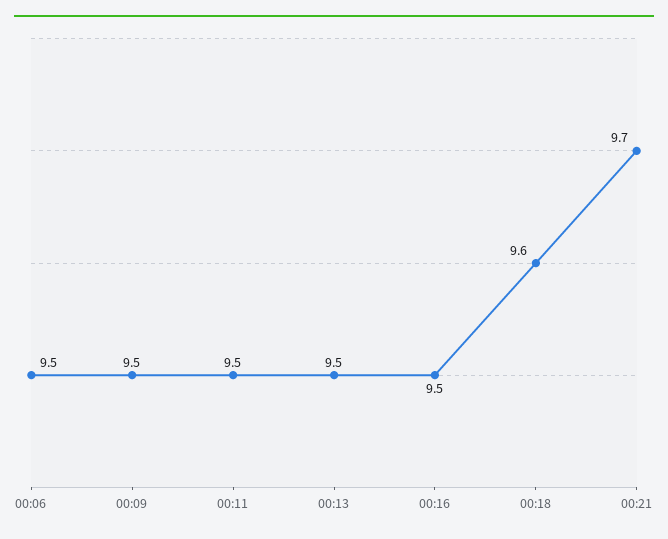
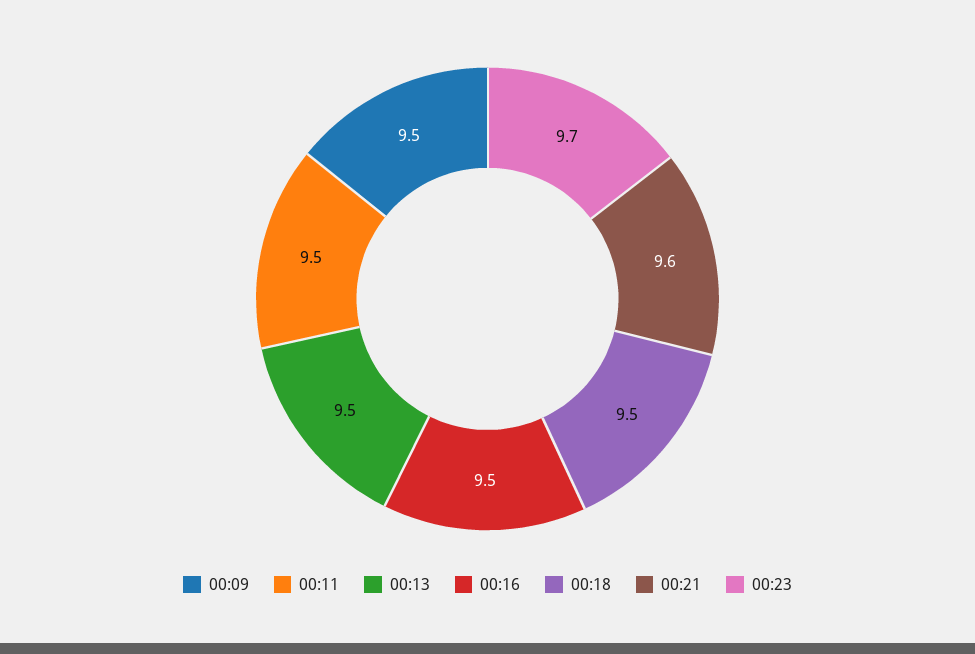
00:06: 9.5 -> none
00:18: 9.6 -> 9.5
00:21: 9.7 -> 9.6
00:23: none -> 9.7

